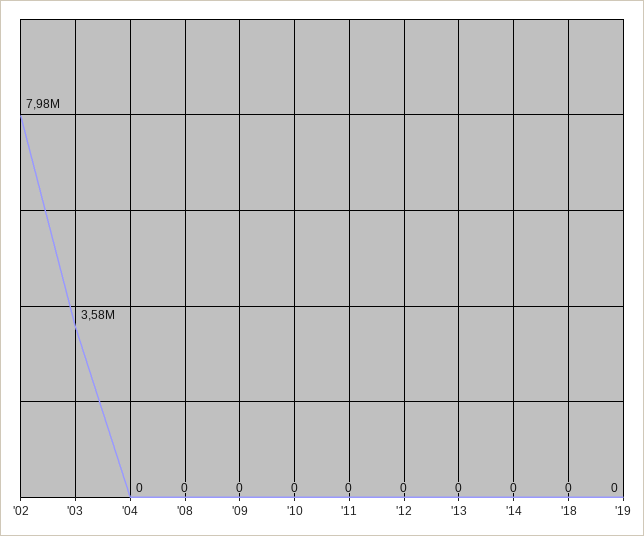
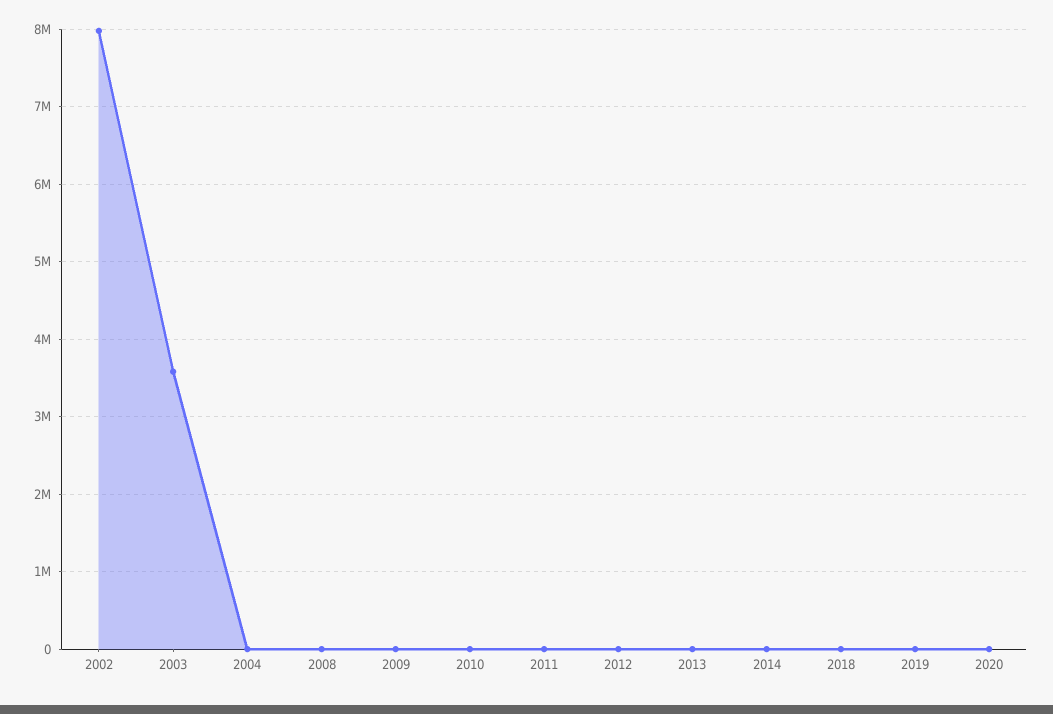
2020: none -> 0

